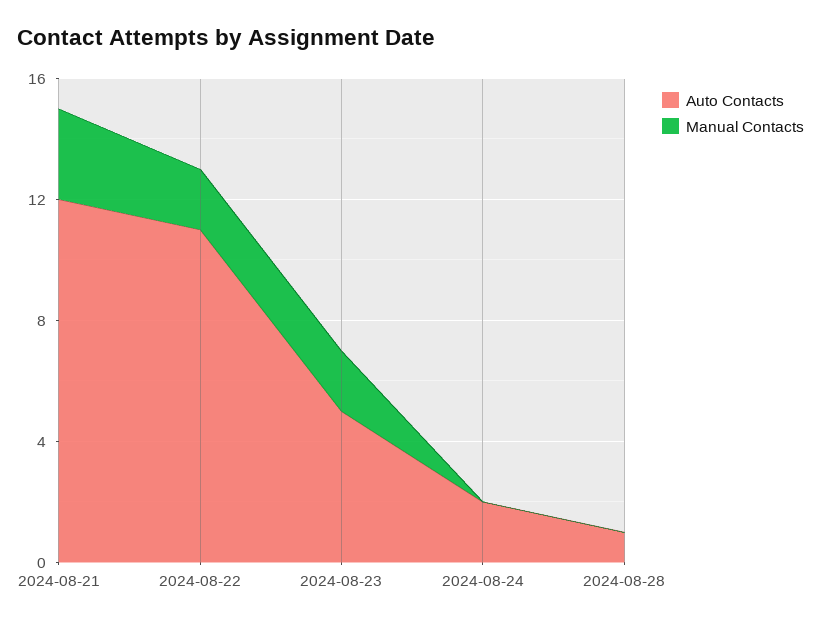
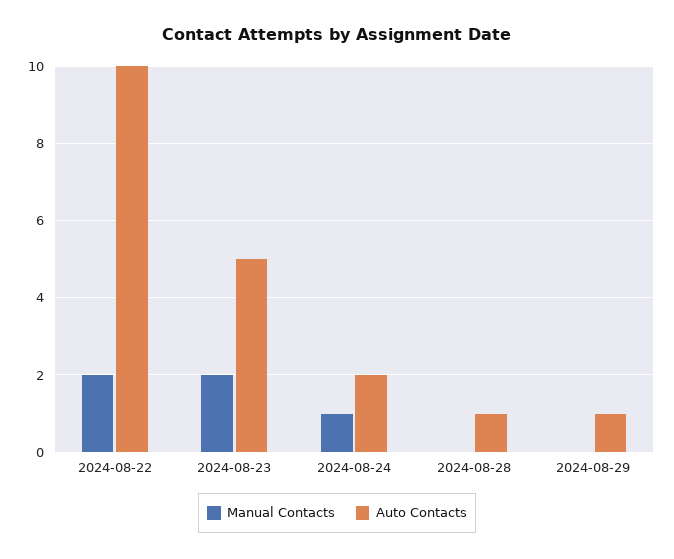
Auto Contacts, 2024-08-21: 12 -> none
Manual Contacts, 2024-08-21: 3 -> none
Auto Contacts, 2024-08-22: 11 -> 10
Manual Contacts, 2024-08-24: 0 -> 1
Manual Contacts, 2024-08-29: none -> 0
Auto Contacts, 2024-08-29: none -> 1

